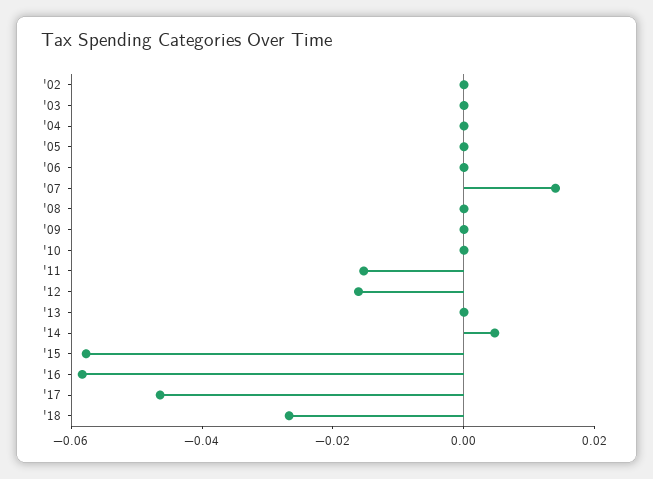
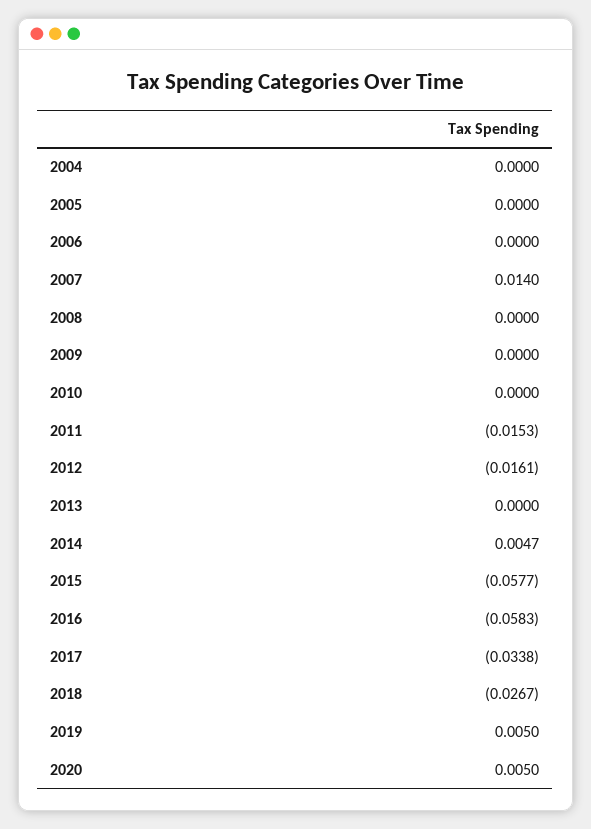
'02: 0 -> none
'03: 0 -> none
'17: -0.045 -> -0.0338
2019: none -> 0.005
2020: none -> 0.005

